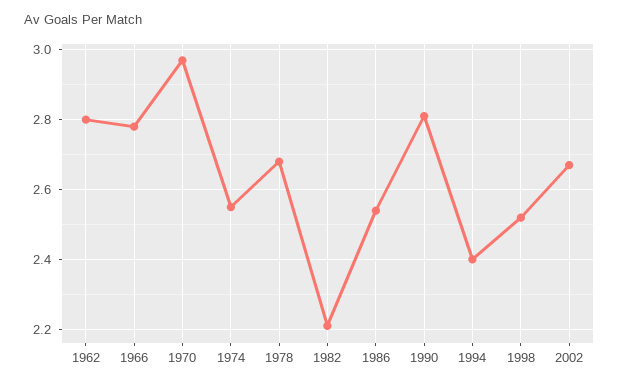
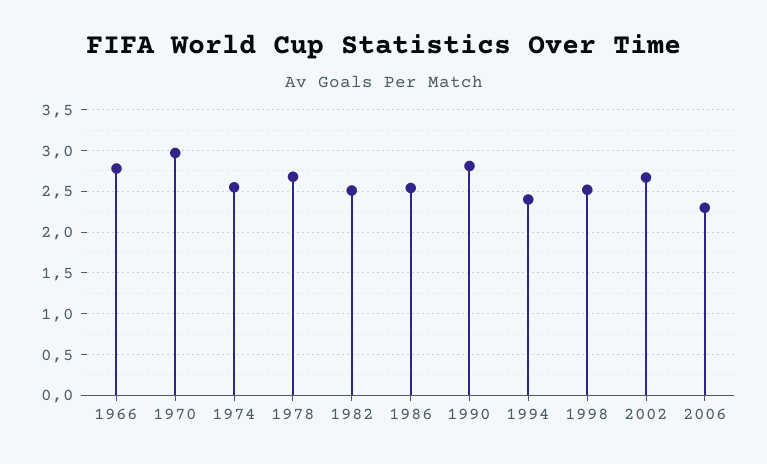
1962: 2.8 -> none
1982: 2.2 -> 2.5
2006: none -> 2.3

